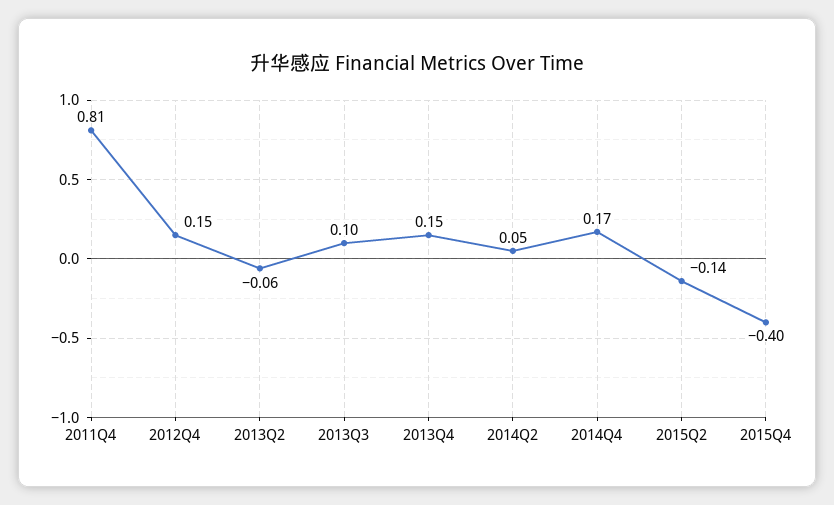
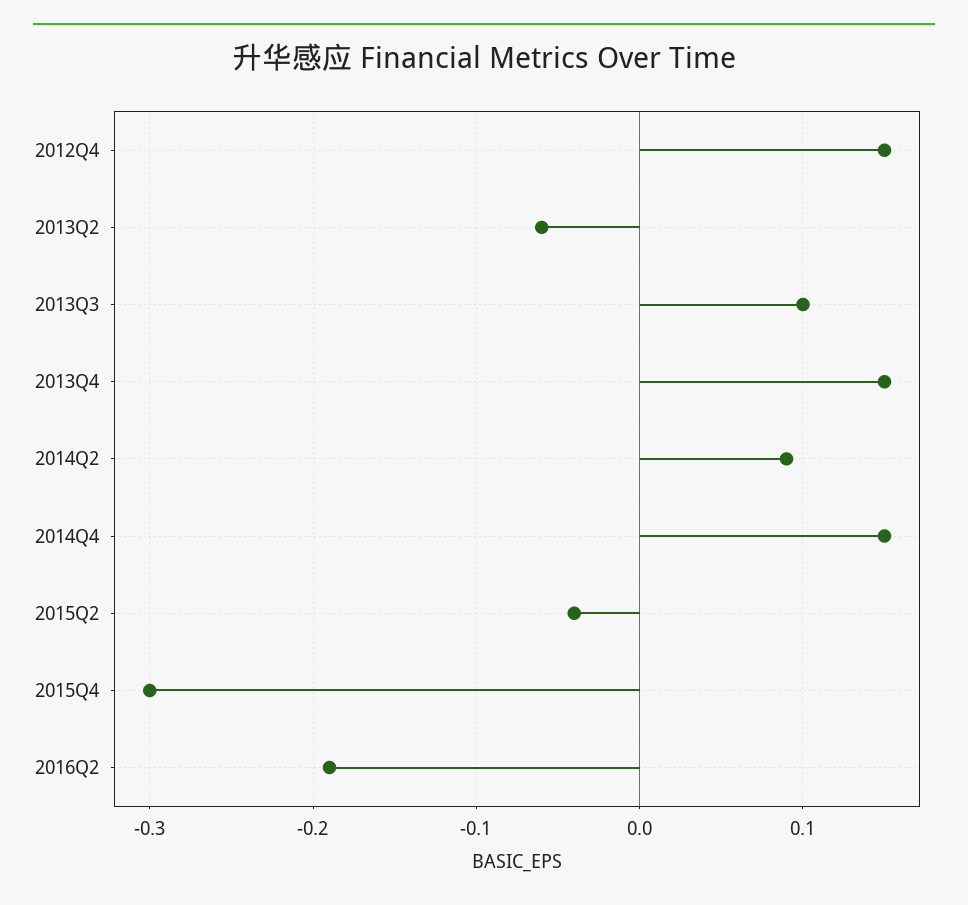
2011Q4: 0.81 -> none
2014Q2: 0.05 -> 0.09
2014Q4: 0.17 -> 0.15
2015Q2: -0.14 -> -0.04
2015Q4: -0.4 -> -0.3
2016Q2: none -> -0.19

